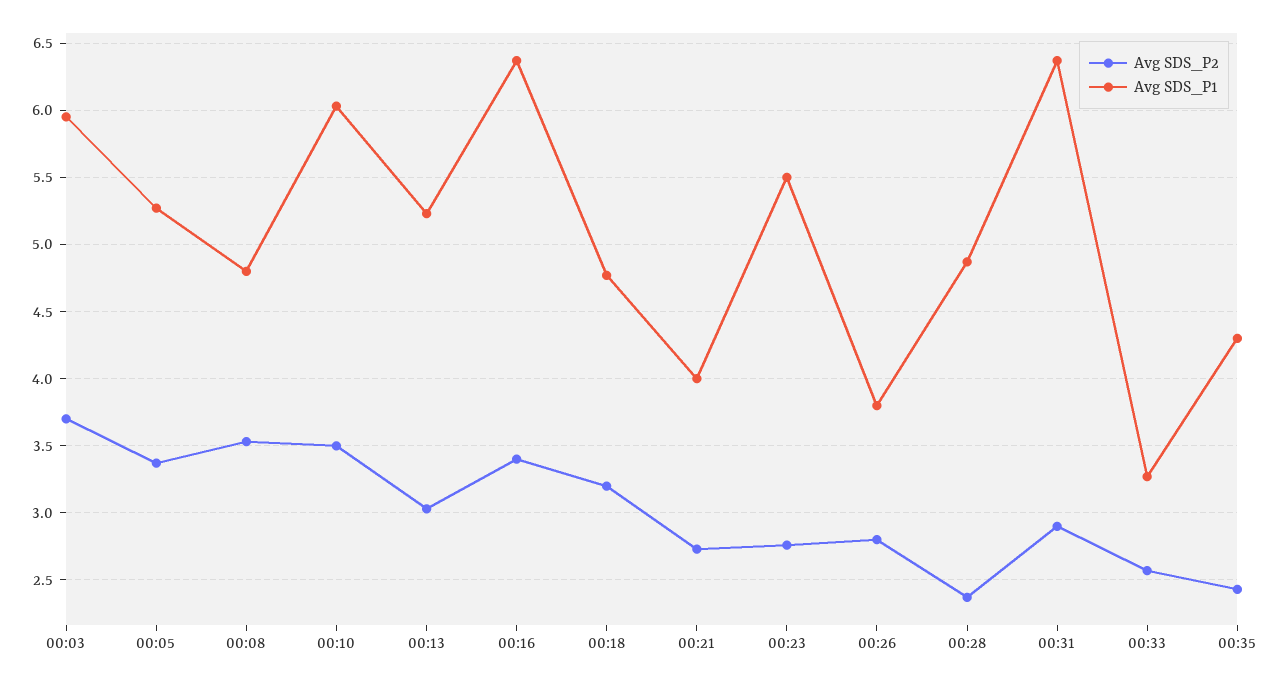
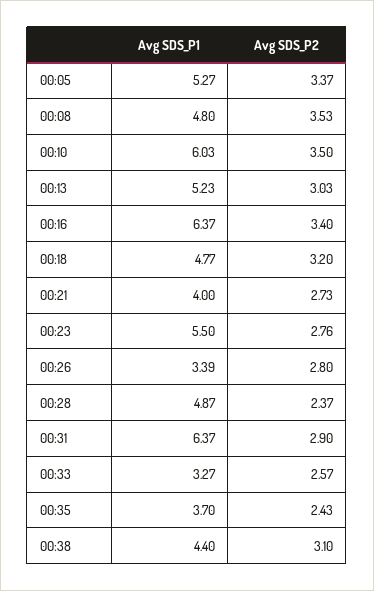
Avg SDS_P2, 00:03: 3.7 -> none
Avg SDS_P1, 00:03: 5.95 -> none
Avg SDS_P1, 00:26: 3.8 -> 3.39
Avg SDS_P1, 00:35: 4.3 -> 3.7
Avg SDS_P1, 00:38: none -> 4.4
Avg SDS_P2, 00:38: none -> 3.1

